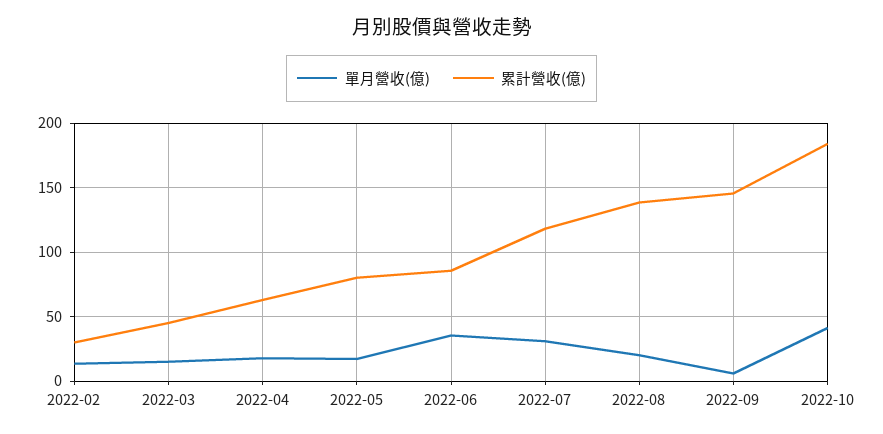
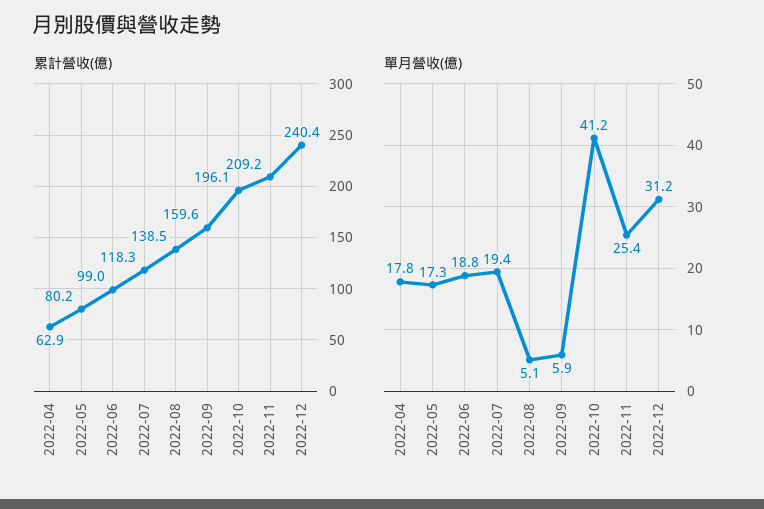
單月營收(億), 2022-02: 15 -> none
累計營收(億), 2022-02: 30 -> none
單月營收(億), 2022-03: 15 -> none
累計營收(億), 2022-03: 45 -> none
單月營收(億), 2022-06: 35 -> 18.8
累計營收(億), 2022-06: 85 -> 99
單月營收(億), 2022-07: 30 -> 19.4
單月營收(億), 2022-08: 20 -> 5.1
累計營收(億), 2022-09: 145 -> 159.6
累計營收(億), 2022-10: 185 -> 196.1
累計營收(億), 2022-11: none -> 209.2
累計營收(億), 2022-12: none -> 240.4
單月營收(億), 2022-11: none -> 25.4
單月營收(億), 2022-12: none -> 31.2

